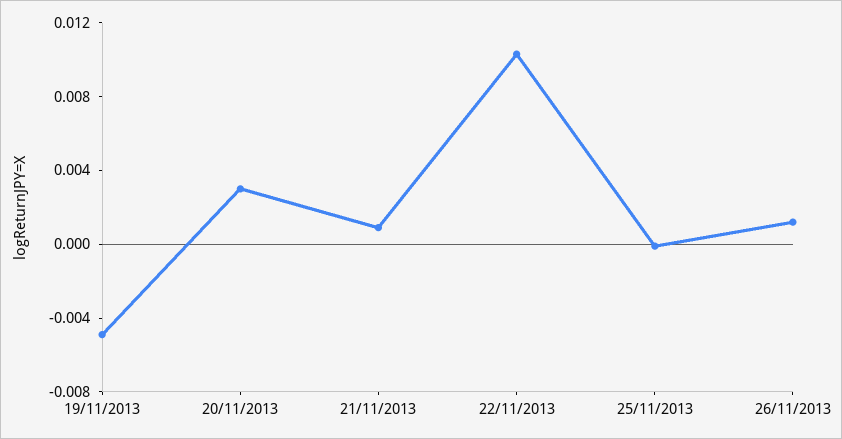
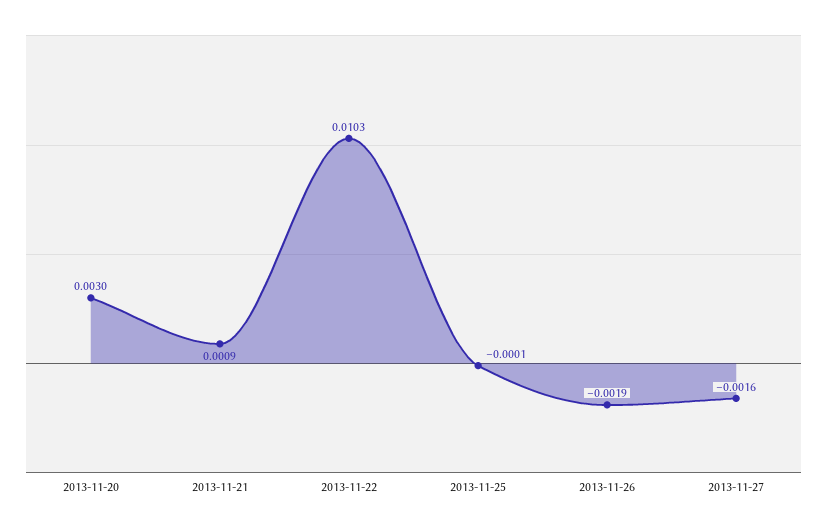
19/11/2013: -0.005 -> none
26/11/2013: 0.001 -> -0.0019
2013-11-27: none -> -0.0016

